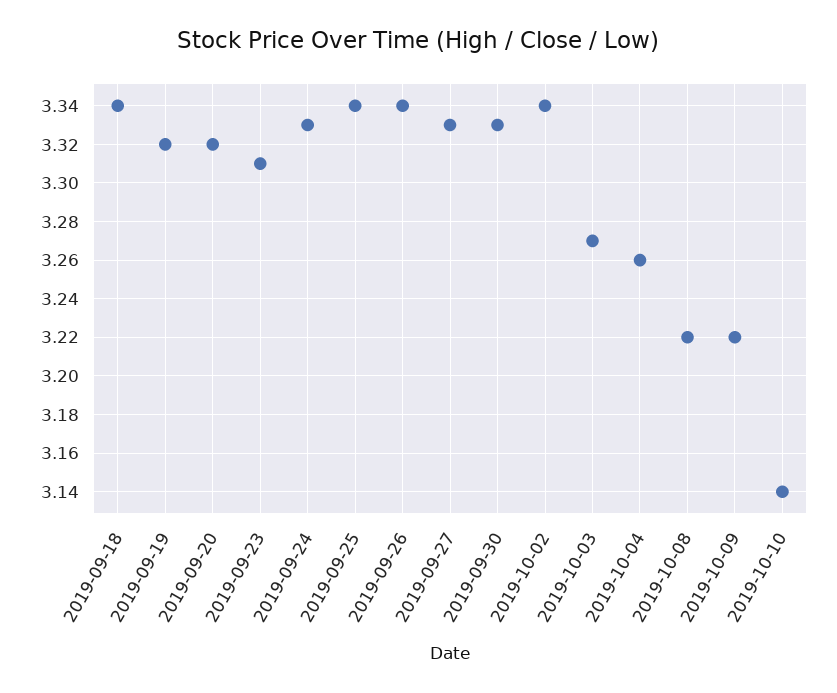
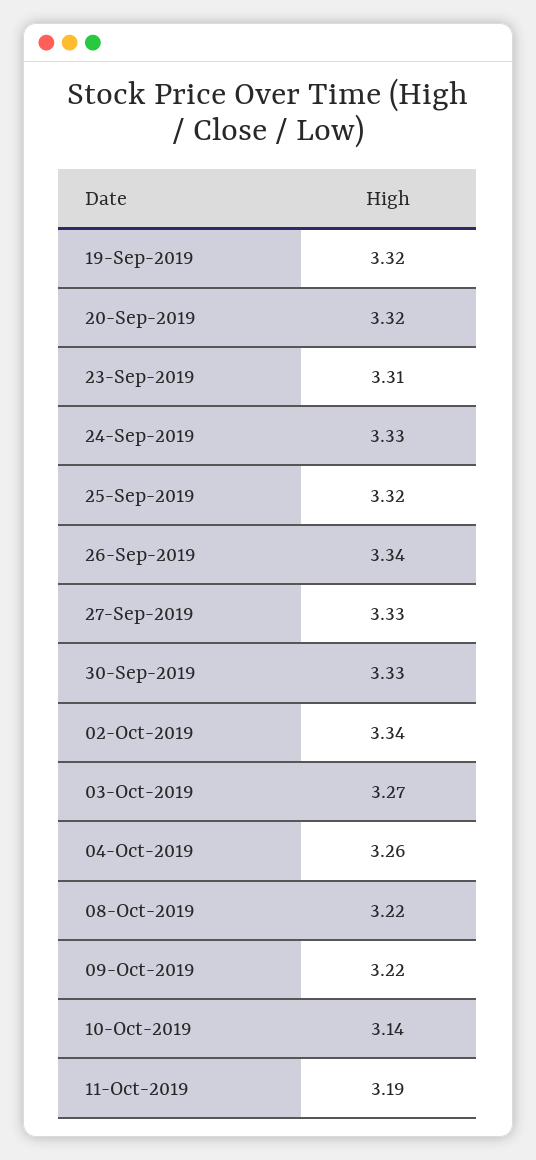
2019-09-18: 3.34 -> none
2019-09-25: 3.34 -> 3.32
11-Oct-2019: none -> 3.19

